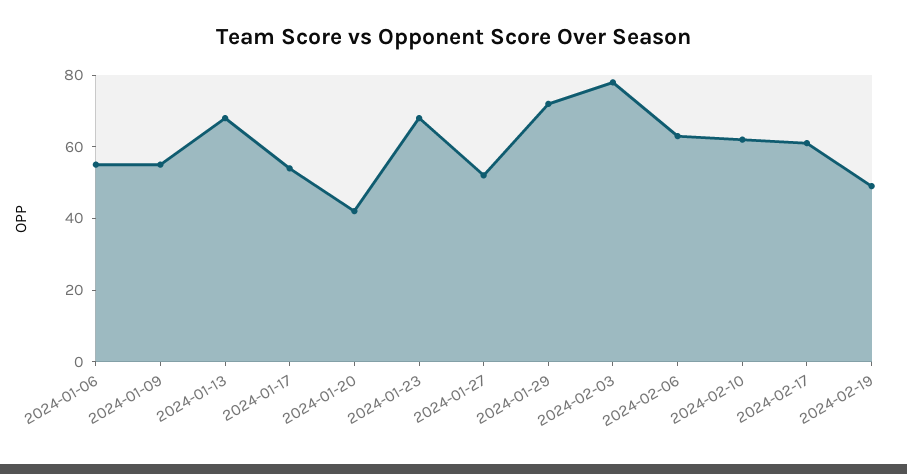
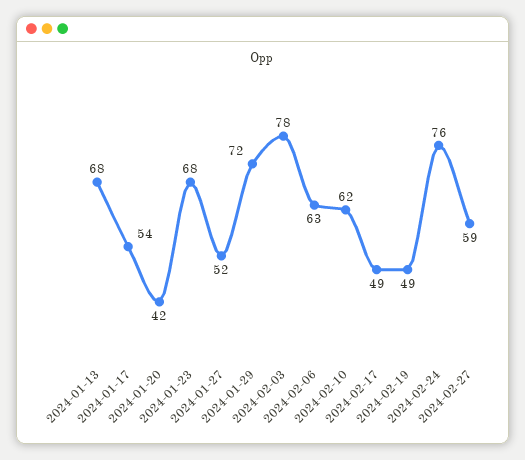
2024-01-06: 55 -> none
2024-01-09: 55 -> none
2024-02-17: 60 -> 49
2024-02-24: none -> 76
2024-02-27: none -> 59

